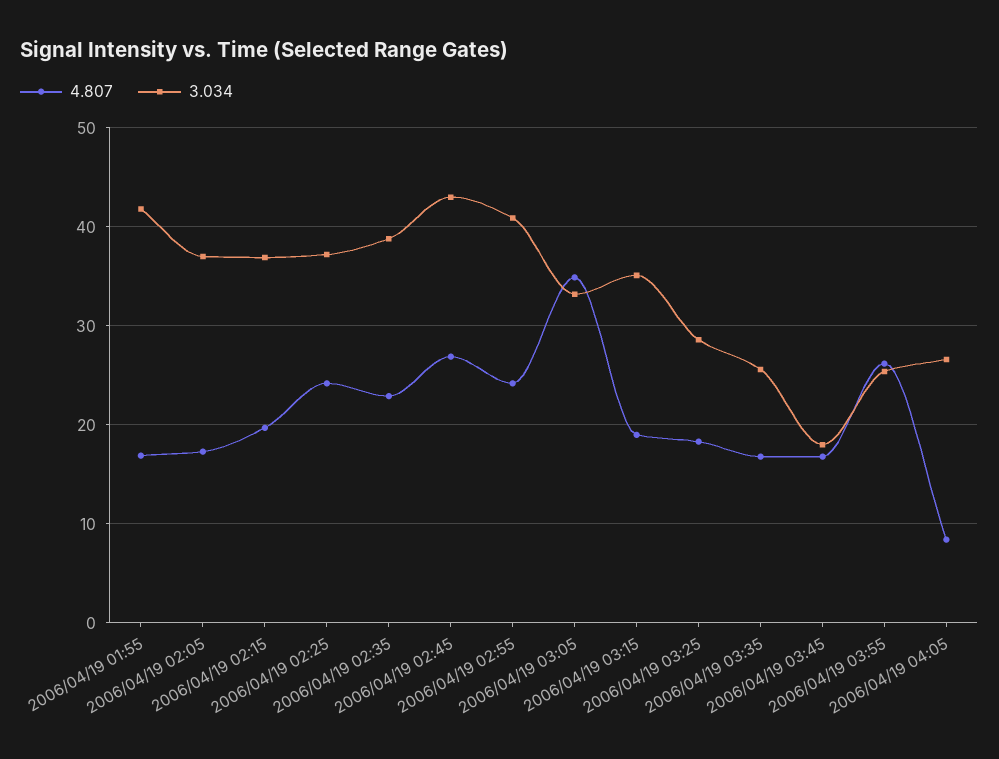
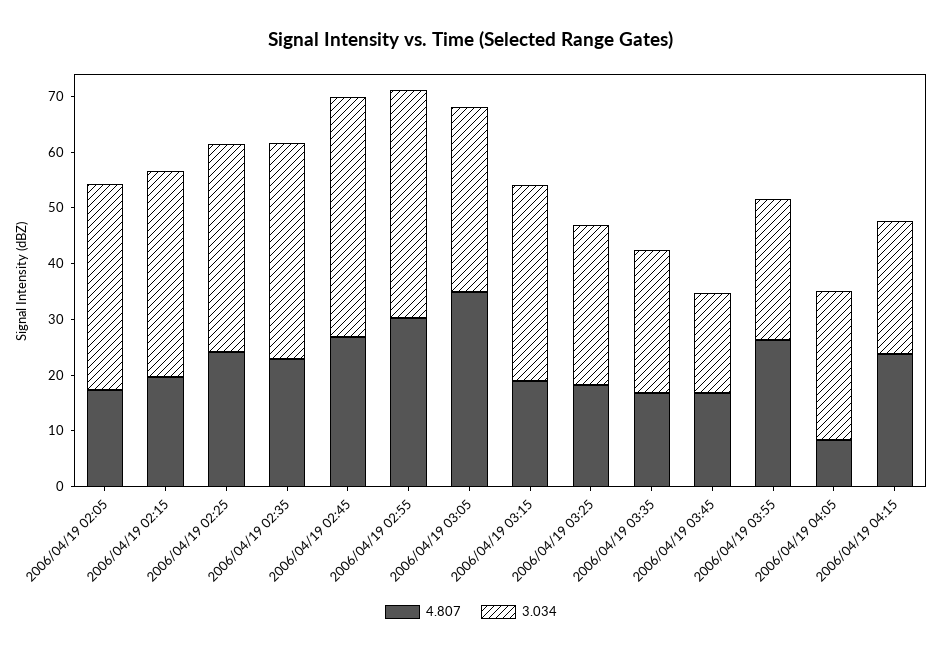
4.807, 2006/04/19 01:55: 17 -> none
3.034, 2006/04/19 01:55: 42 -> none
4.807, 2006/04/19 02:55: 24 -> 30
4.807, 2006/04/19 04:15: none -> 24
3.034, 2006/04/19 04:15: none -> 24

